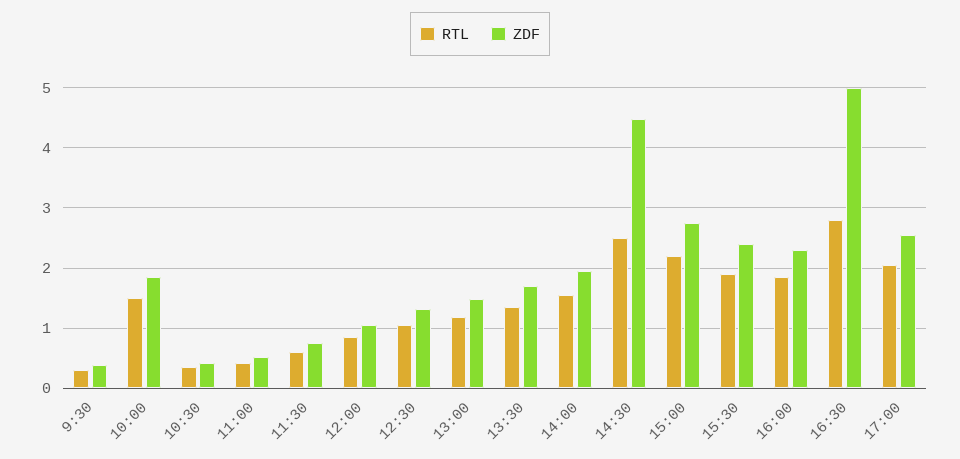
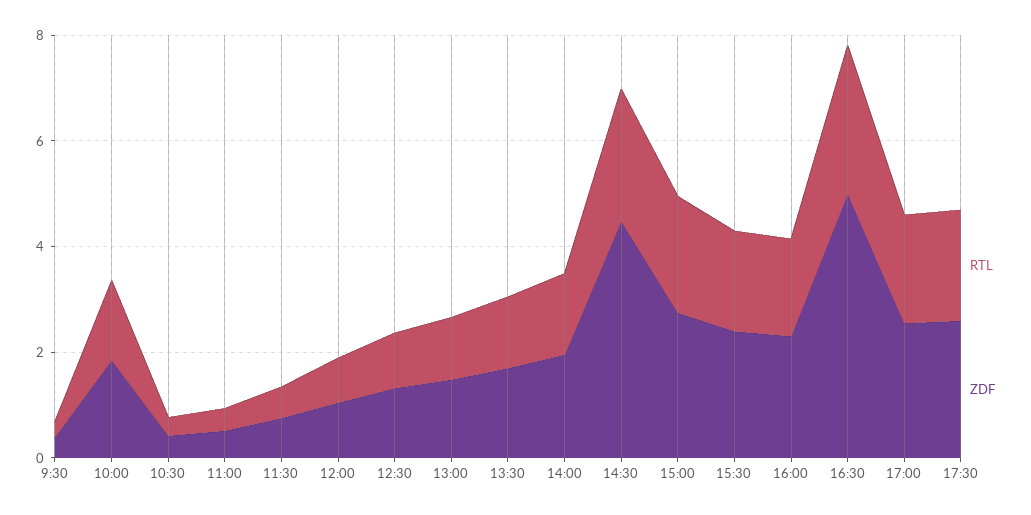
RTL, 17:30: none -> 2
ZDF, 17:30: none -> 2.5

